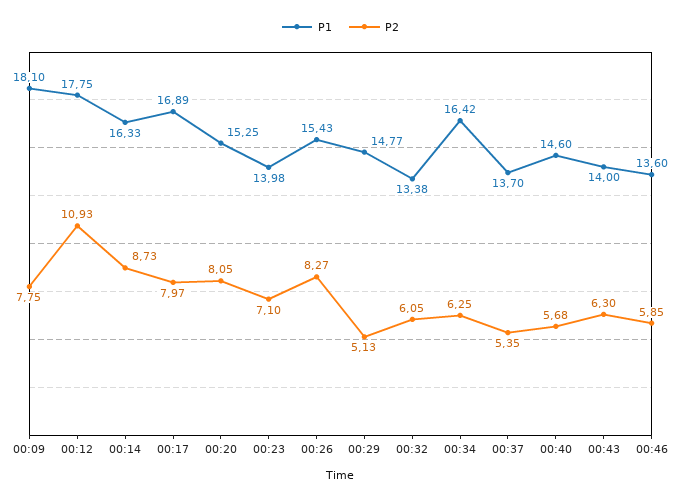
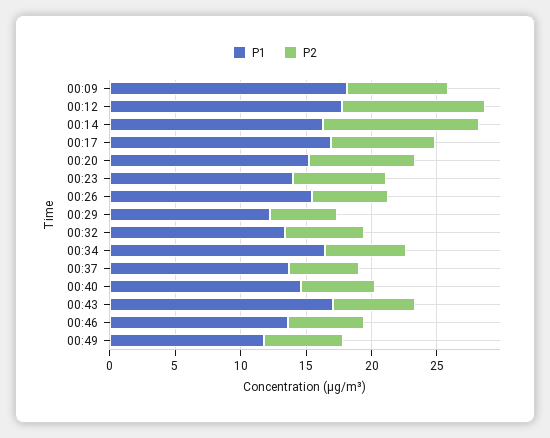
P2, 00:14: 8.73 -> 12
P2, 00:26: 8.27 -> 6
P1, 00:29: 14.77 -> 12
P1, 00:43: 14 -> 17
P1, 00:49: none -> 12
P2, 00:49: none -> 6

